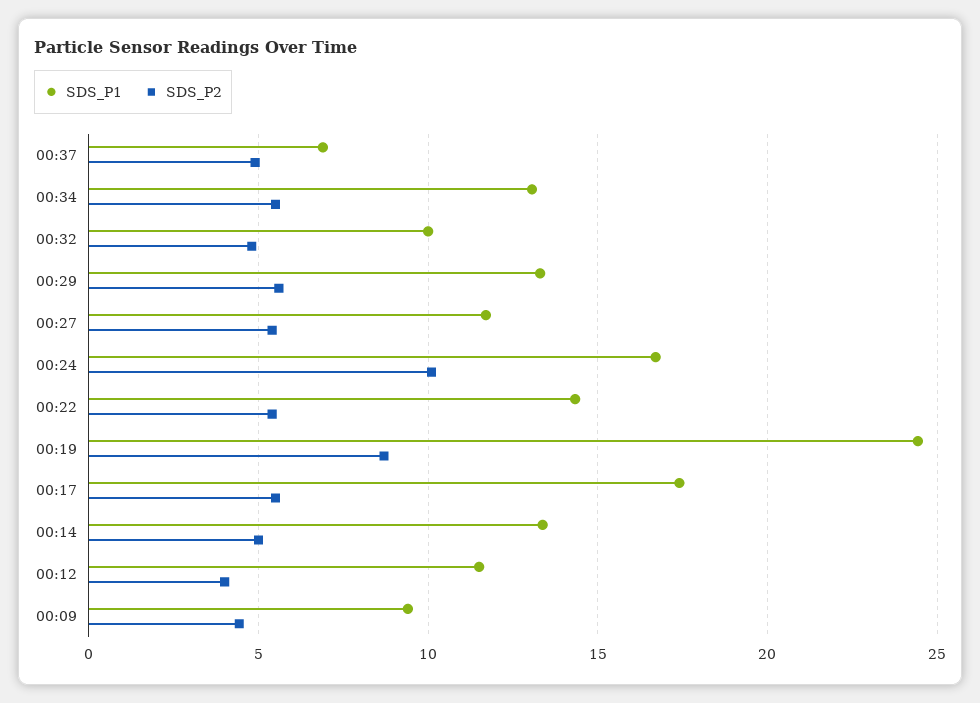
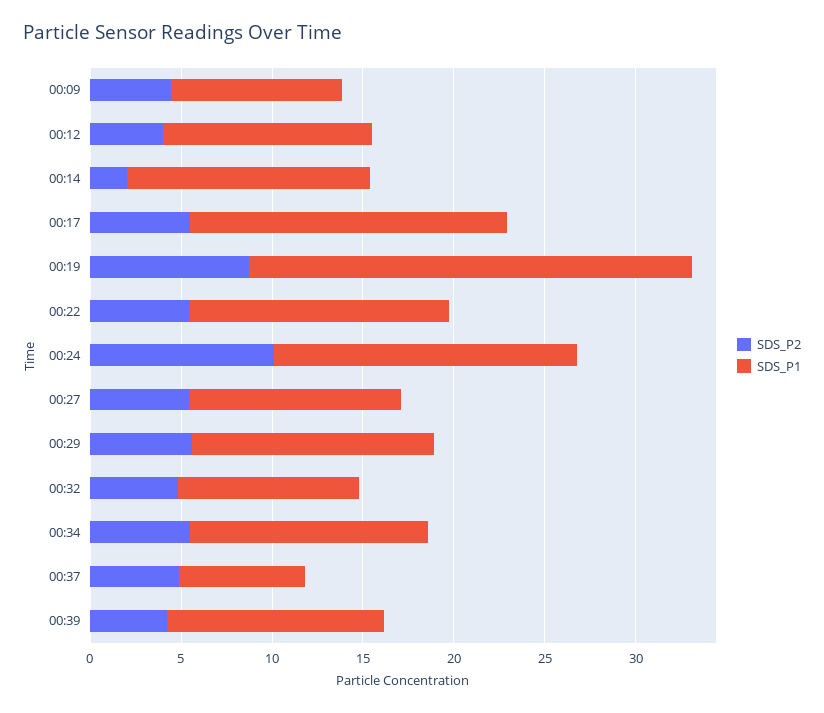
SDS_P2, 00:14: 5 -> 2
SDS_P2, 00:39: none -> 4
SDS_P1, 00:39: none -> 12

